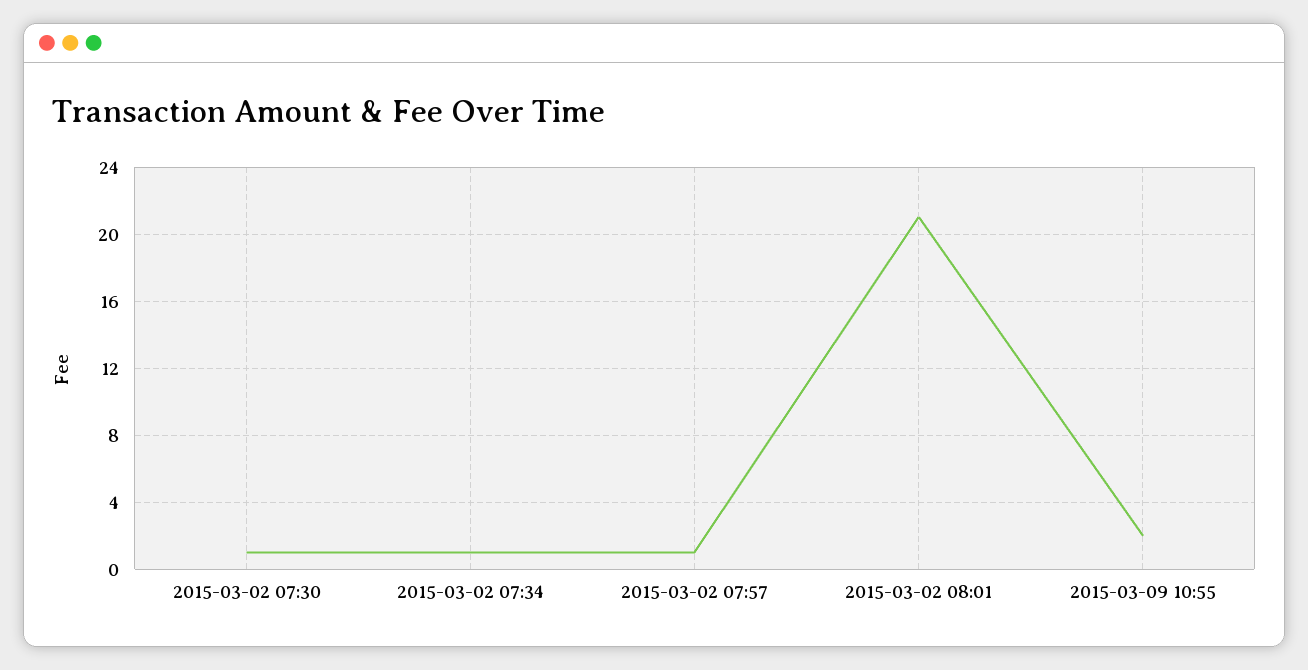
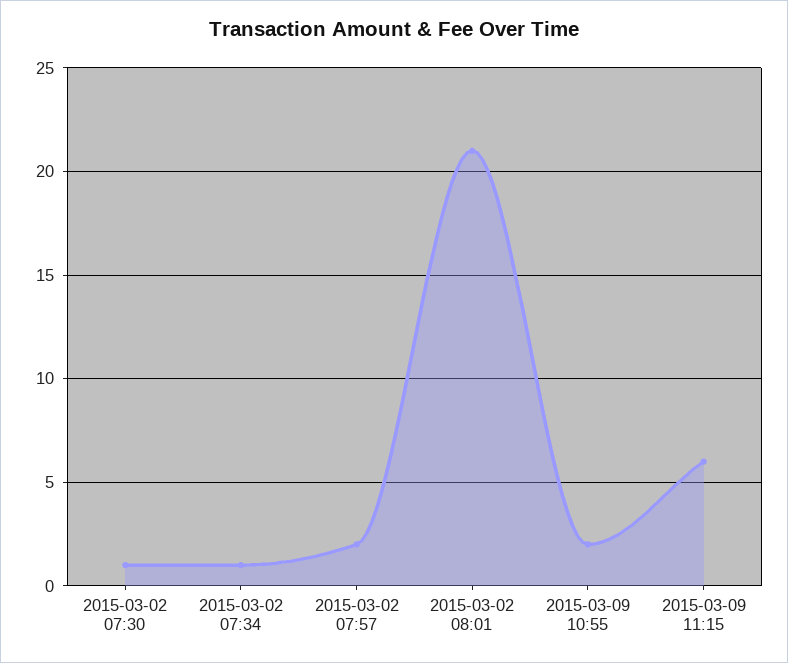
2015-03-02 07:57: 1 -> 2
2015-03-09 11:15: none -> 6

